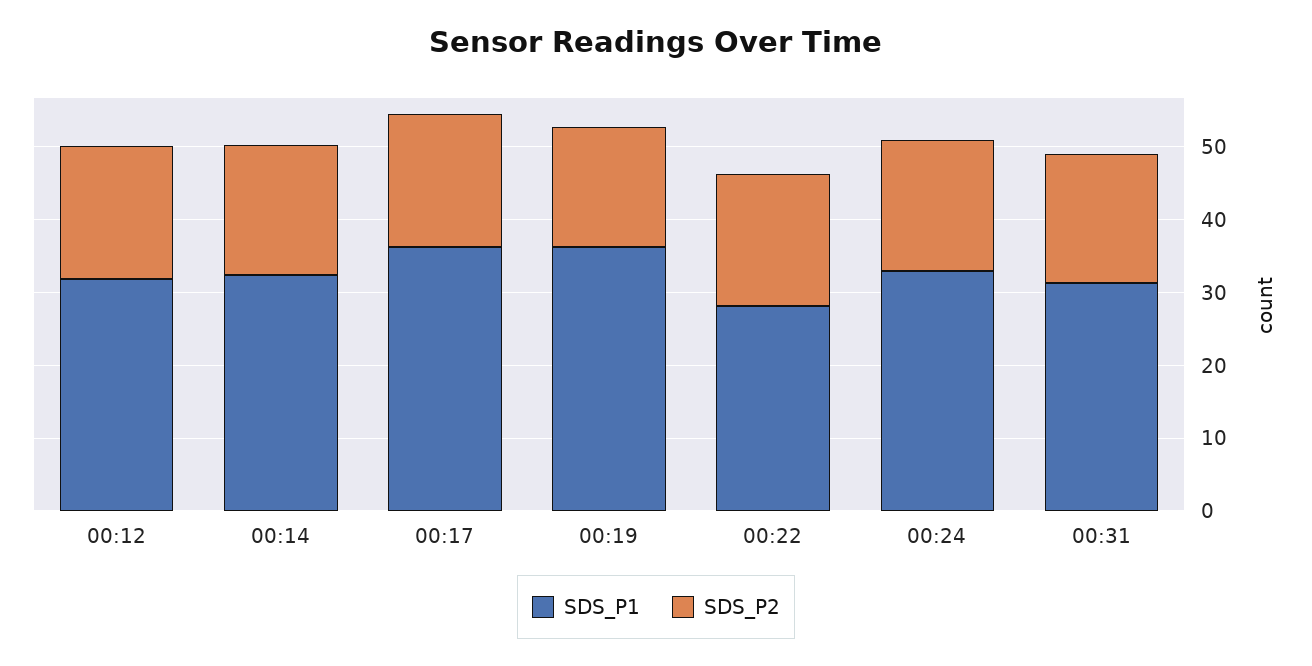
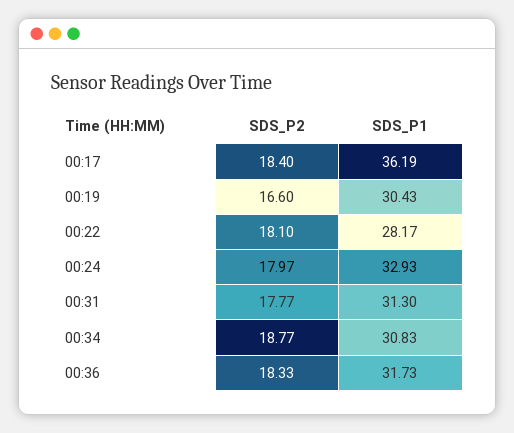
SDS_P1, 00:12: 32 -> none
SDS_P2, 00:12: 18 -> none
SDS_P1, 00:14: 32 -> none
SDS_P2, 00:14: 18 -> none
SDS_P1, 00:19: 36 -> 30.43
SDS_P2, 00:34: none -> 18.77
SDS_P1, 00:34: none -> 30.83
SDS_P2, 00:36: none -> 18.33
SDS_P1, 00:36: none -> 31.73

